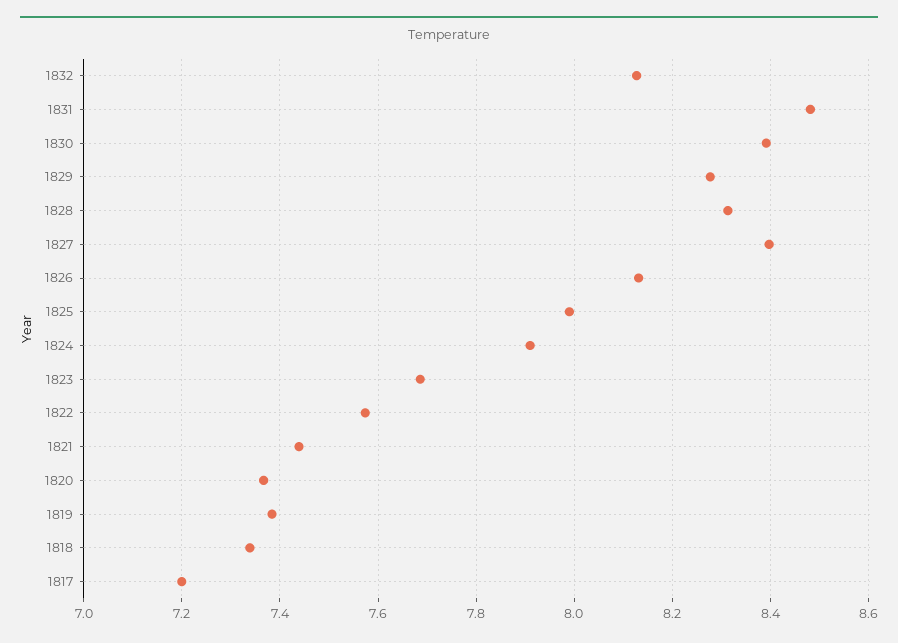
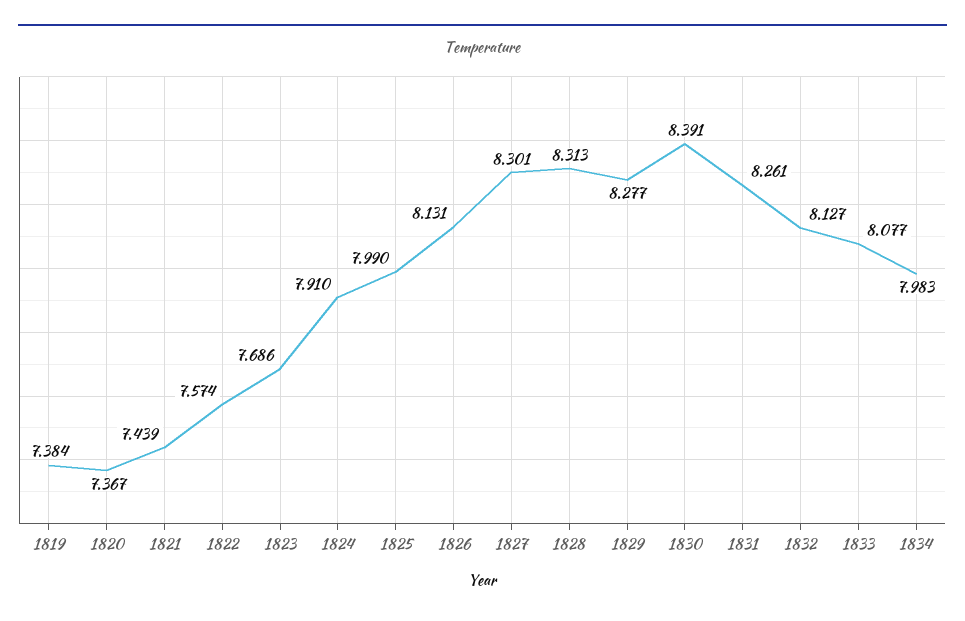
1831: 8.48 -> 8.261
1827: 8.4 -> 8.301
1818: 7.34 -> none
1817: 7.2 -> none
1833: none -> 8.077
1834: none -> 7.983

